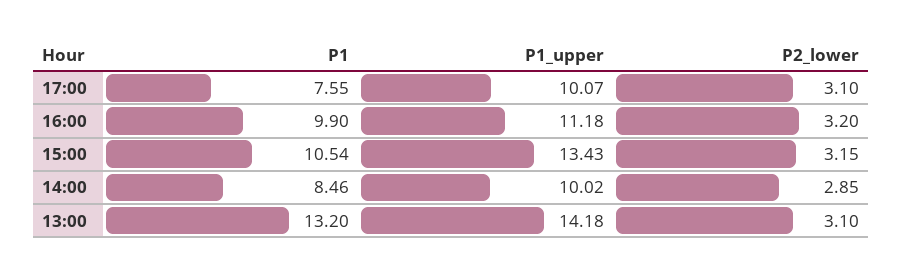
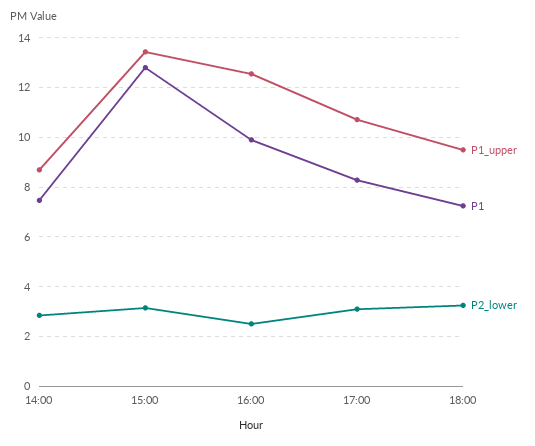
P1, 17:00: 7.55 -> 8.25
P1_upper, 17:00: 10.07 -> 10.75
P1_upper, 16:00: 11.18 -> 12.5
P2_lower, 16:00: 3.2 -> 2.5
P1, 15:00: 10.54 -> 12.75
P1, 14:00: 8.46 -> 7.5
P1_upper, 14:00: 10.02 -> 8.75
P1, 13:00: 13.2 -> none
P1_upper, 13:00: 14.18 -> none
P2_lower, 13:00: 3.1 -> none
P1_upper, 18:00: none -> 9.5
P1, 18:00: none -> 7.25
P2_lower, 18:00: none -> 3.25

